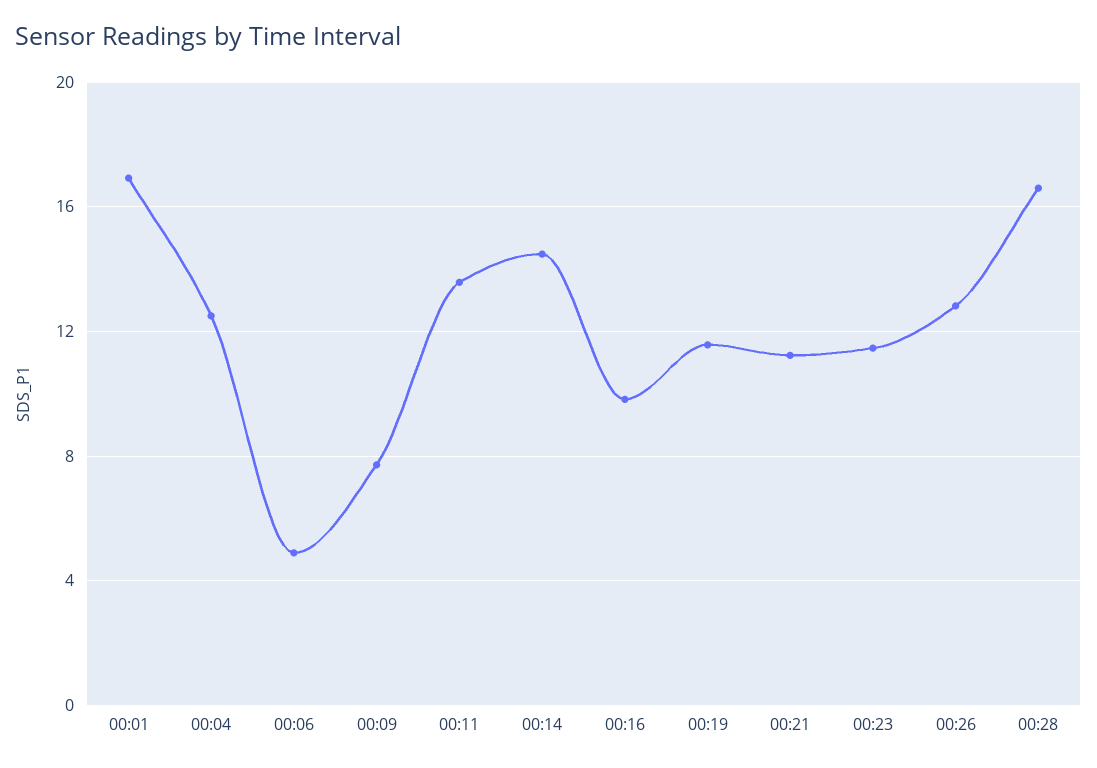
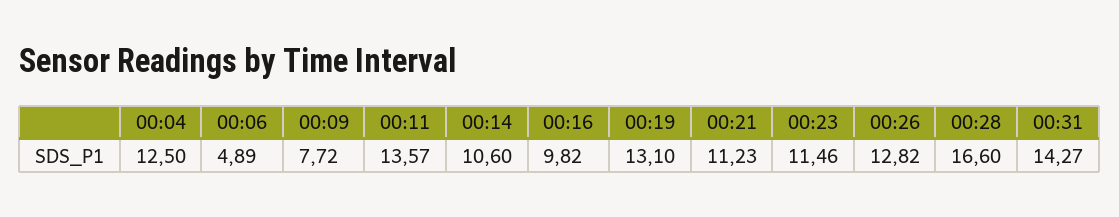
00:01: 17 -> none
00:14: 14.5 -> 10.6
00:19: 11.5 -> 13.1
00:31: none -> 14.27

